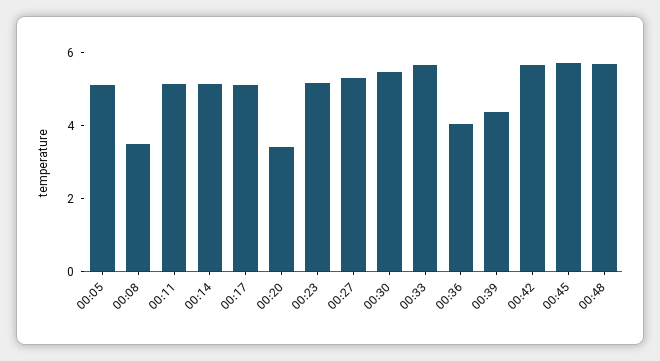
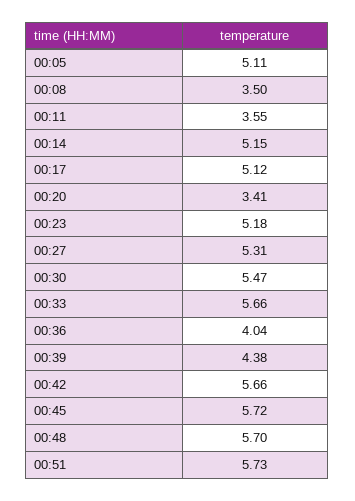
00:11: 5 -> 3.55
00:51: none -> 5.73

